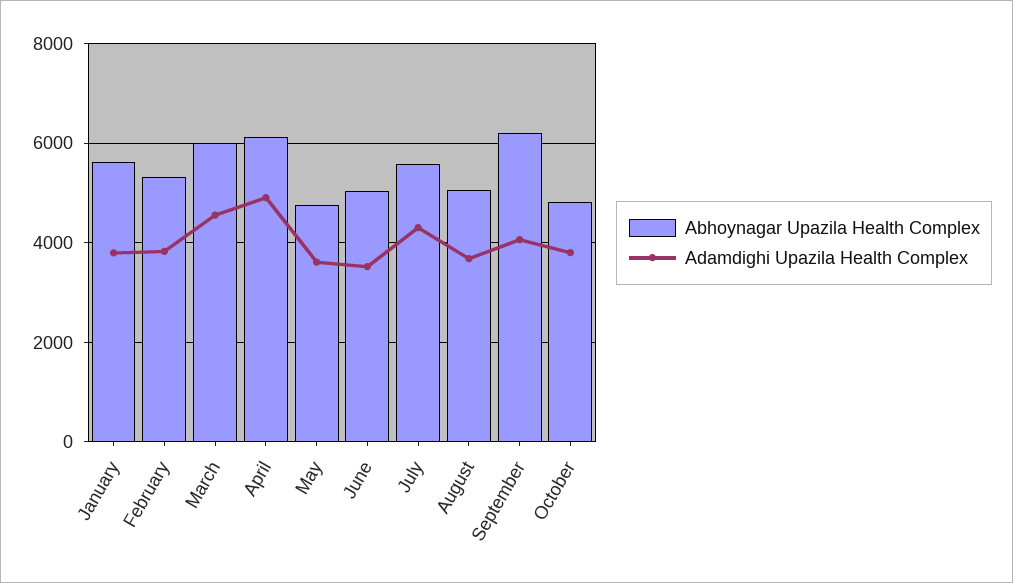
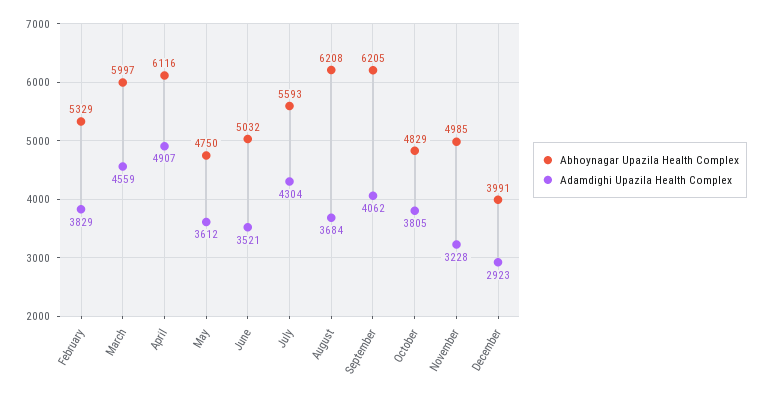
Abhoynagar Upazila Health Complex, January: 5600 -> none
Adamdighi Upazila Health Complex, January: 3800 -> none
Abhoynagar Upazila Health Complex, August: 5000 -> 6208
Abhoynagar Upazila Health Complex, November: none -> 4985
Adamdighi Upazila Health Complex, November: none -> 3228
Abhoynagar Upazila Health Complex, December: none -> 3991
Adamdighi Upazila Health Complex, December: none -> 2923

